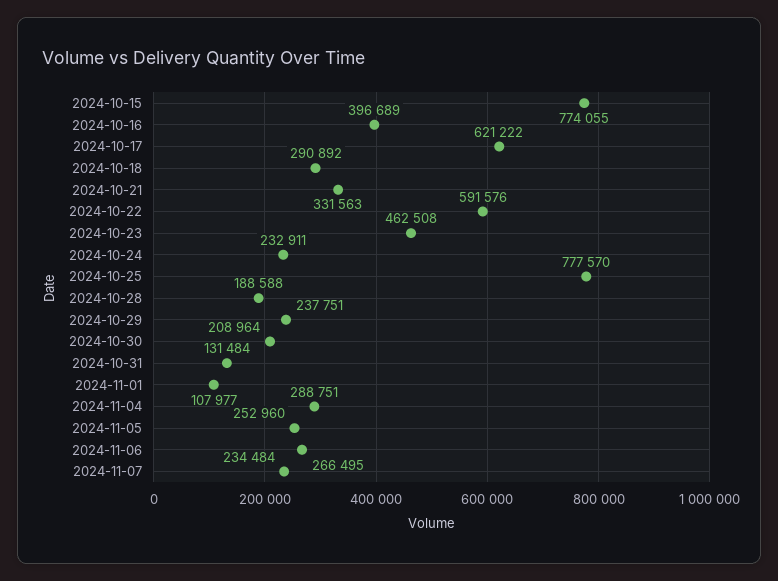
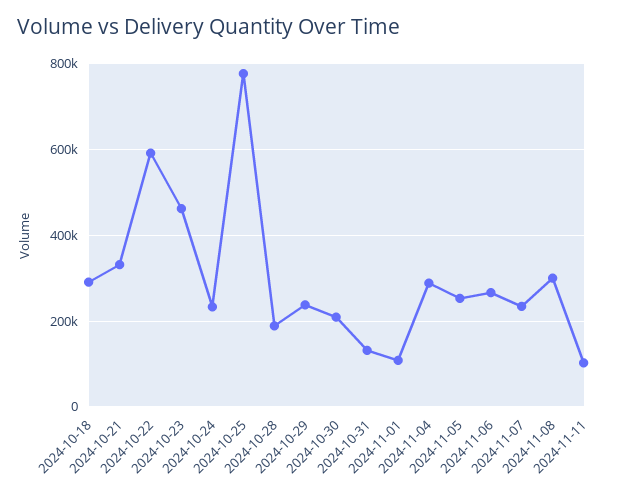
2024-10-15: 774055 -> none
2024-10-16: 396689 -> none
2024-10-17: 621222 -> none
2024-11-08: none -> 300000
2024-11-11: none -> 100000

